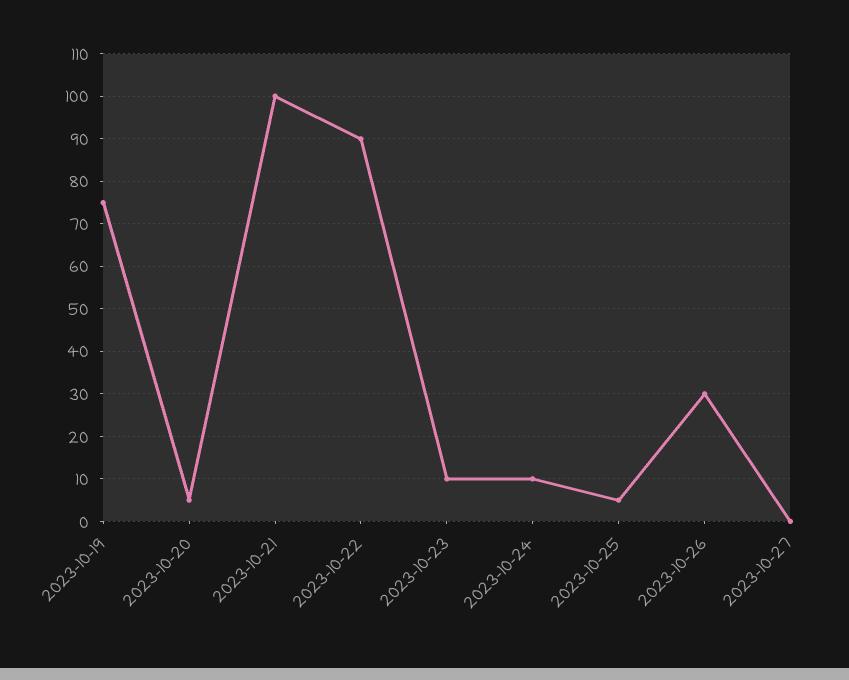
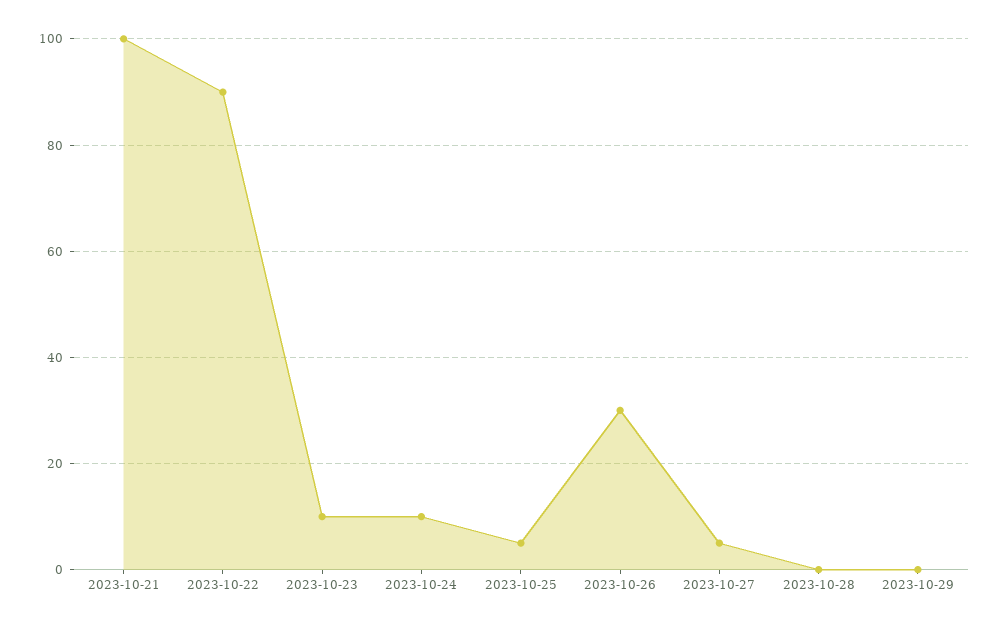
2023-10-19: 75 -> none
2023-10-20: 5 -> none
2023-10-27: 0 -> 5
2023-10-28: none -> 0
2023-10-29: none -> 0

